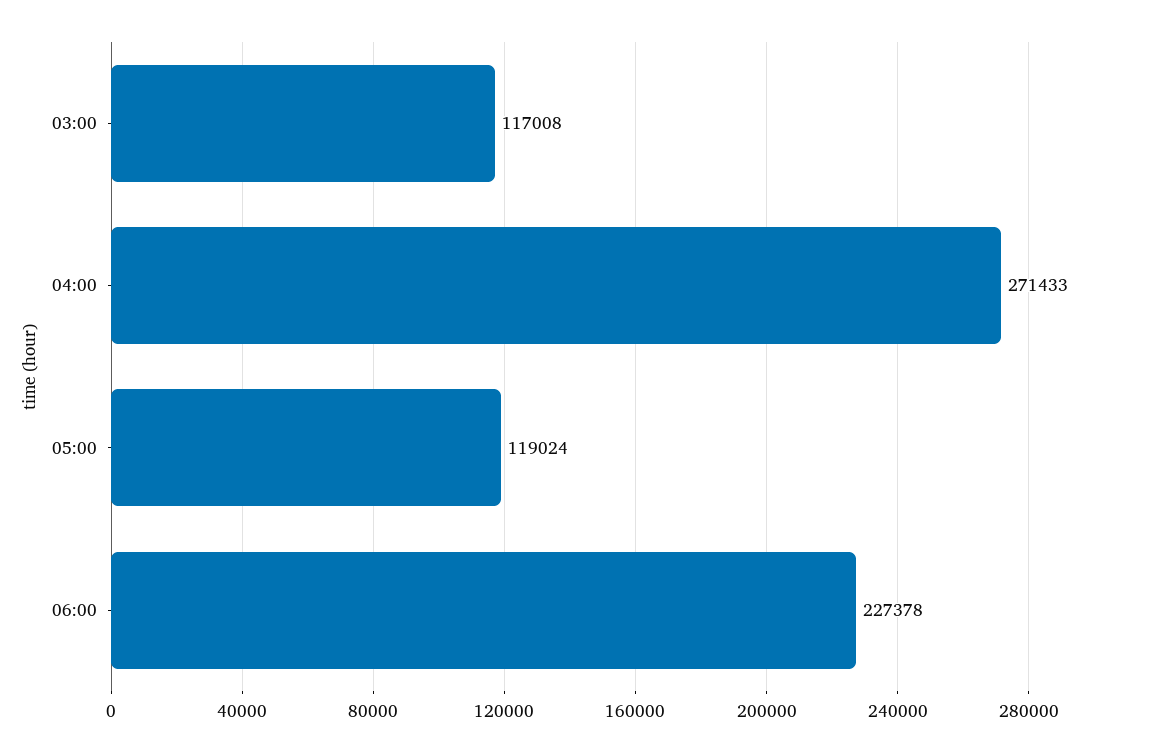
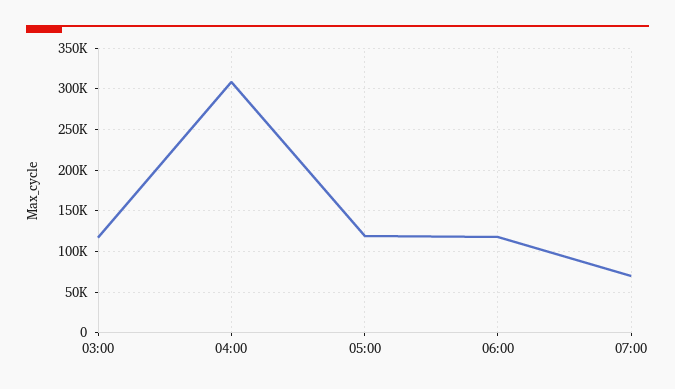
04:00: 271433 -> 310000
06:00: 227378 -> 120000
07:00: none -> 70000

